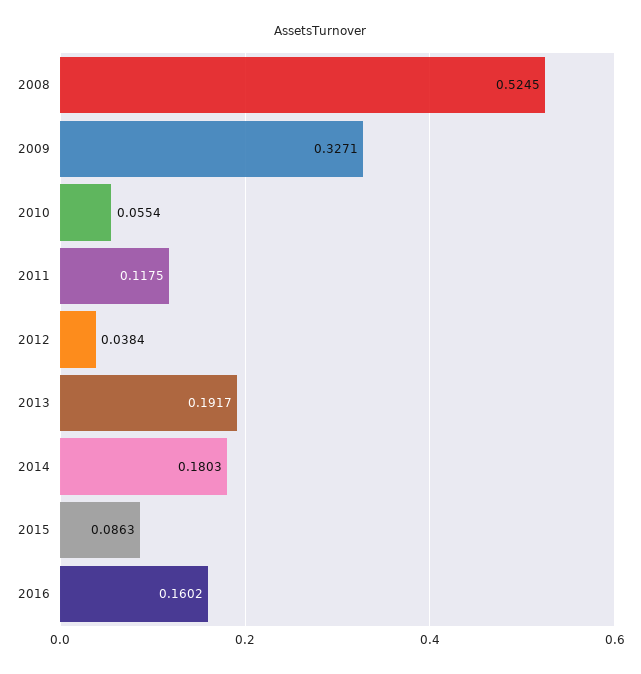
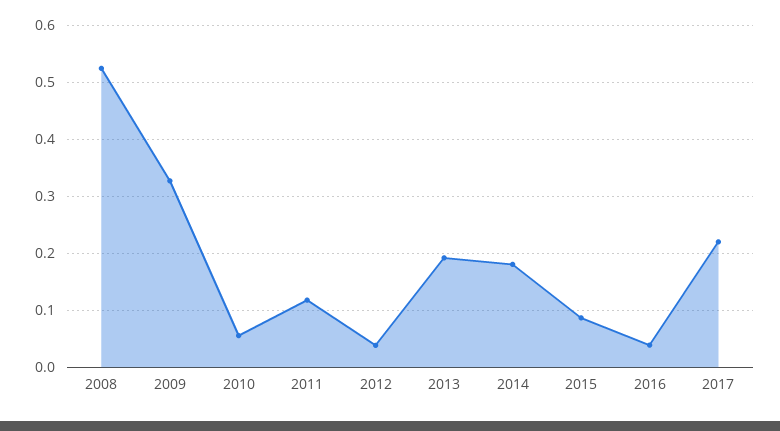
2016: 0.1602 -> 0.04
2017: none -> 0.22

